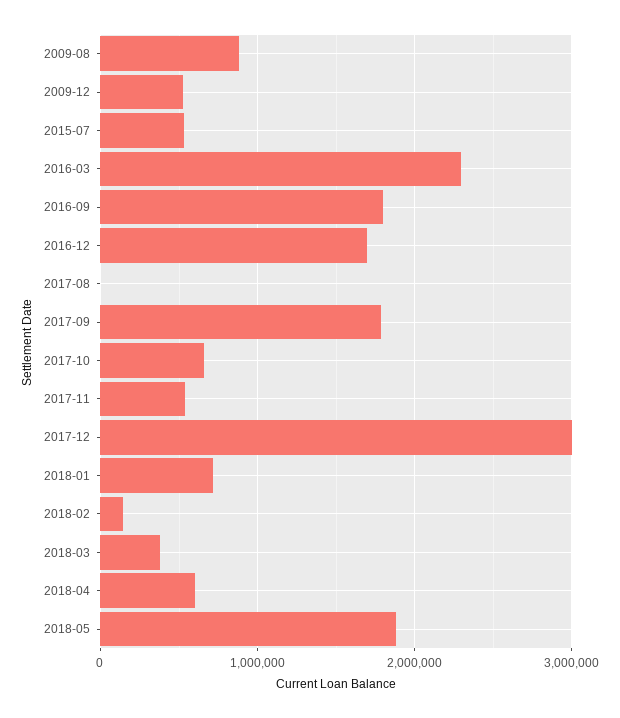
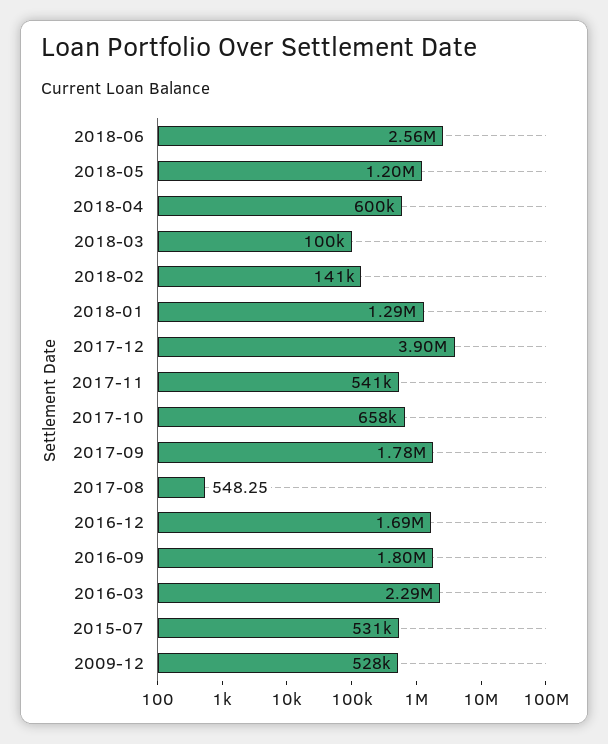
2009-08: 900000 -> none
2017-12: 3000000 -> 3900000
2018-01: 700000 -> 1290000
2018-03: 400000 -> 100000
2018-05: 1900000 -> 1200000
2018-06: none -> 2560000

